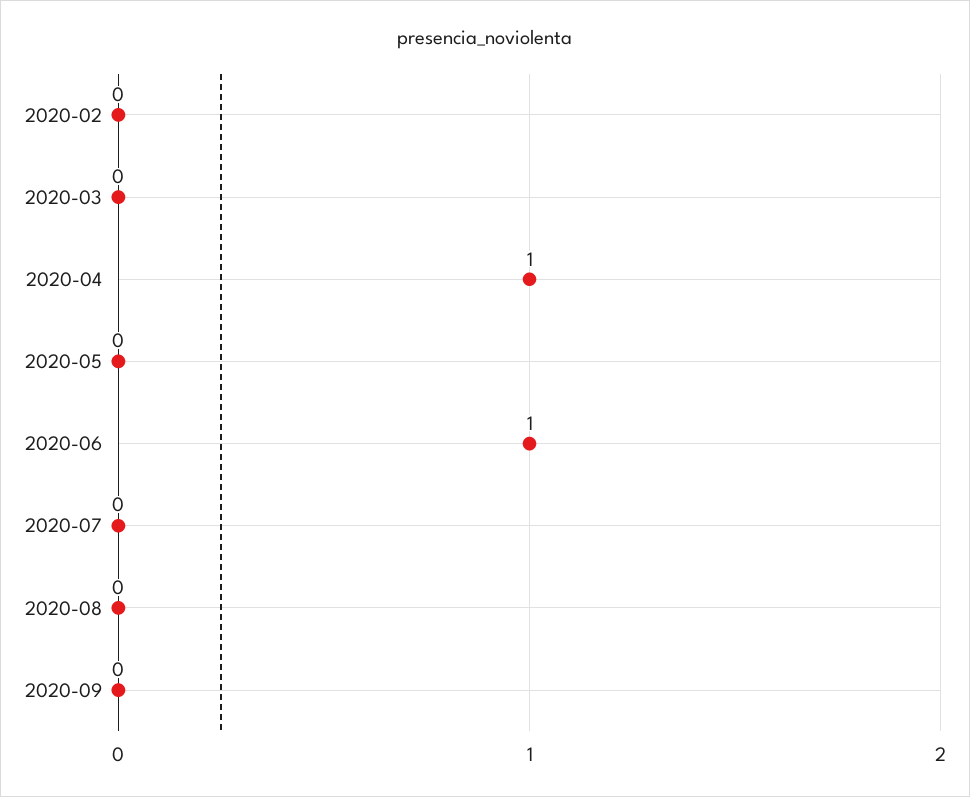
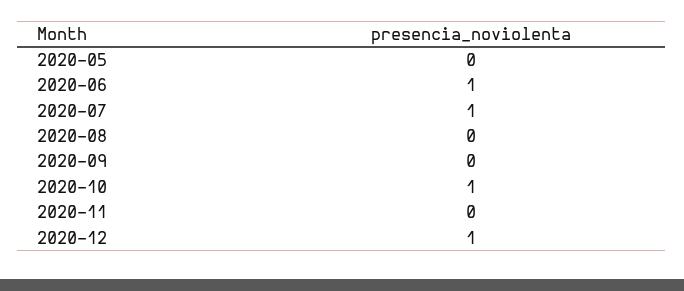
2020-02: 0 -> none
2020-03: 0 -> none
2020-04: 1 -> none
2020-07: 0 -> 1
2020-10: none -> 1
2020-11: none -> 0
2020-12: none -> 1

